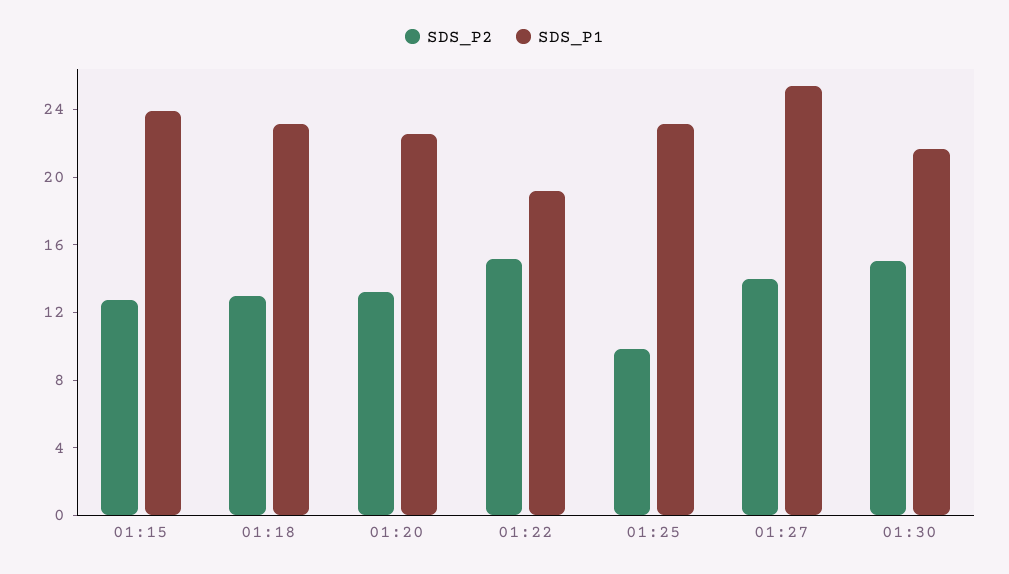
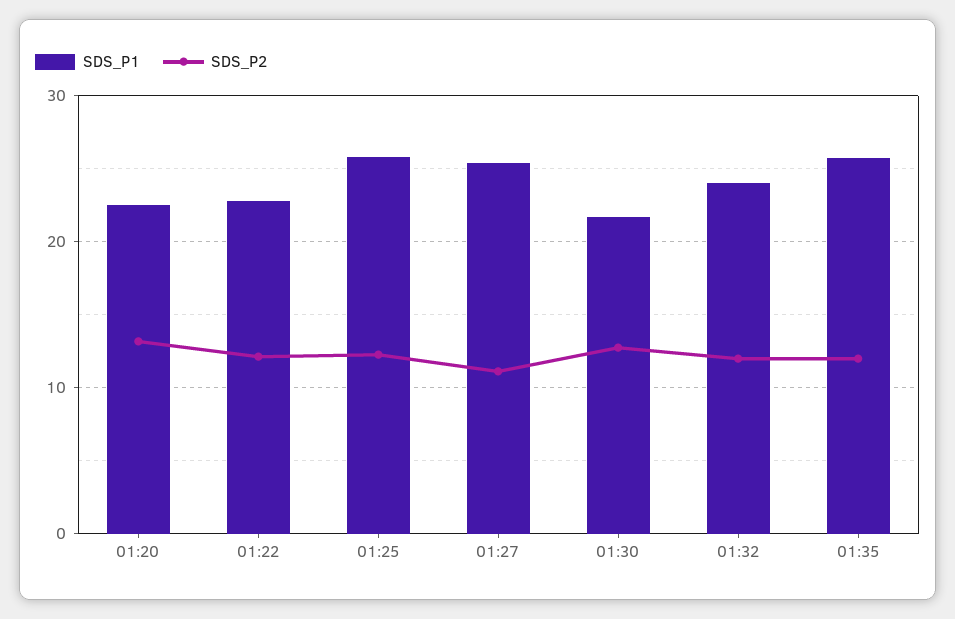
SDS_P2, 01:15: 13 -> none
SDS_P1, 01:15: 24 -> none
SDS_P2, 01:18: 13 -> none
SDS_P1, 01:18: 23 -> none
SDS_P2, 01:22: 15 -> 12
SDS_P1, 01:22: 19 -> 23
SDS_P2, 01:25: 10 -> 12
SDS_P1, 01:25: 23 -> 26
SDS_P2, 01:27: 14 -> 11
SDS_P2, 01:30: 15 -> 13
SDS_P1, 01:32: none -> 24
SDS_P2, 01:32: none -> 12
SDS_P1, 01:35: none -> 26
SDS_P2, 01:35: none -> 12

